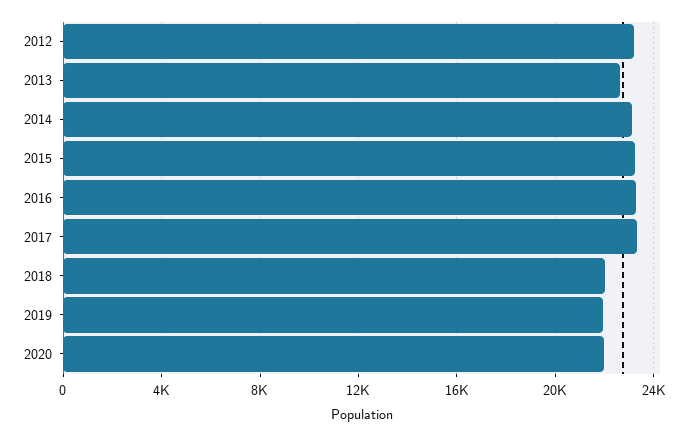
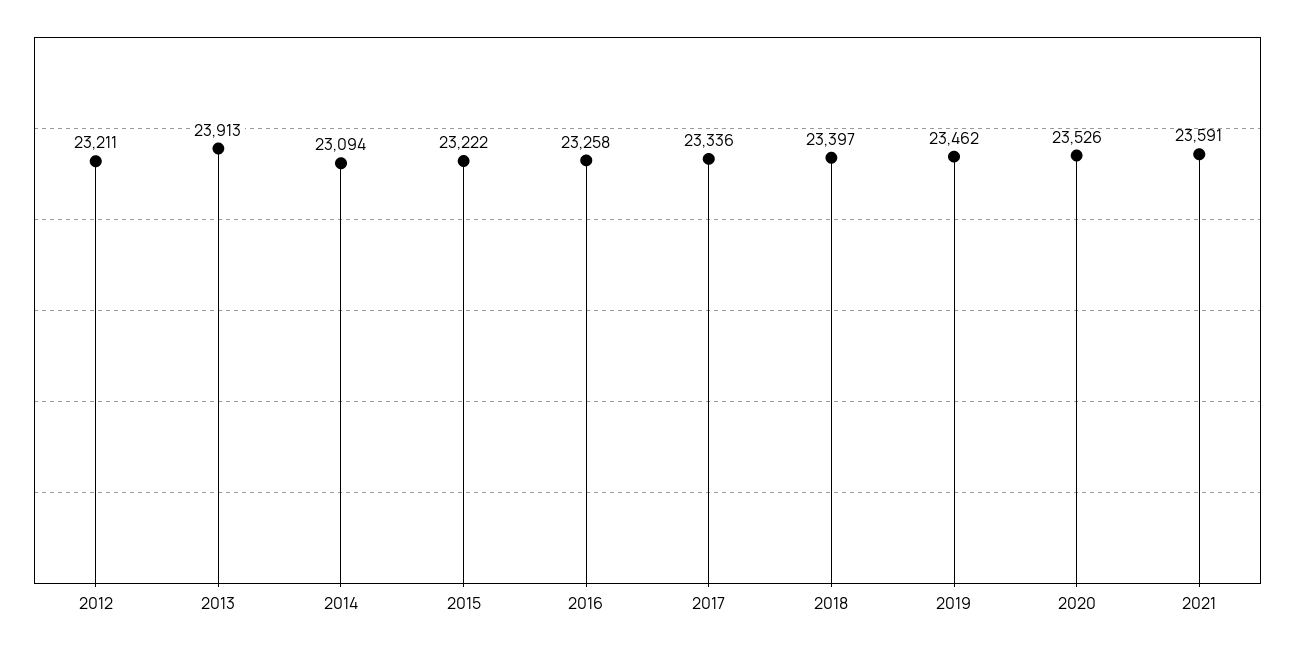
2013: 22500 -> 23913
2018: 22000 -> 23397
2019: 22000 -> 23462
2020: 22000 -> 23526
2021: none -> 23591

